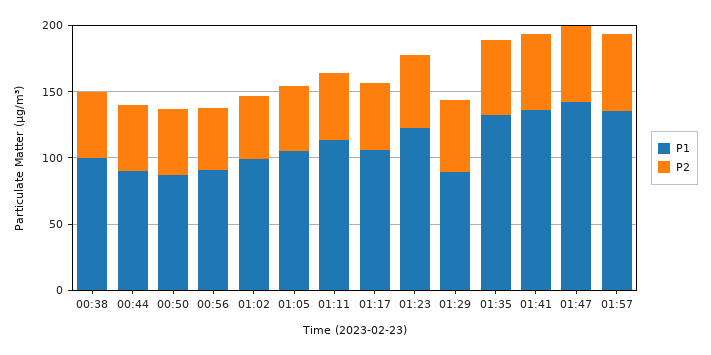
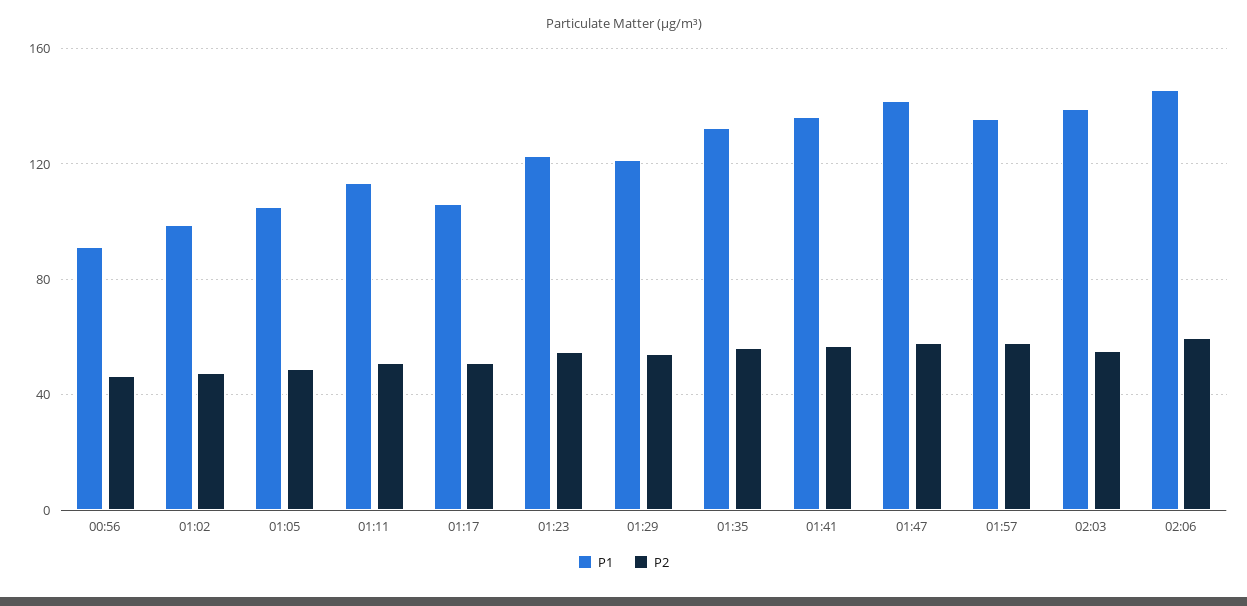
P1, 00:38: 100 -> none
P2, 00:38: 50 -> none
P1, 00:44: 90 -> none
P2, 00:44: 50 -> none
P1, 00:50: 90 -> none
P2, 00:50: 50 -> none
P1, 01:29: 90 -> 120
P1, 02:03: none -> 140
P2, 02:03: none -> 55
P1, 02:06: none -> 145
P2, 02:06: none -> 60

